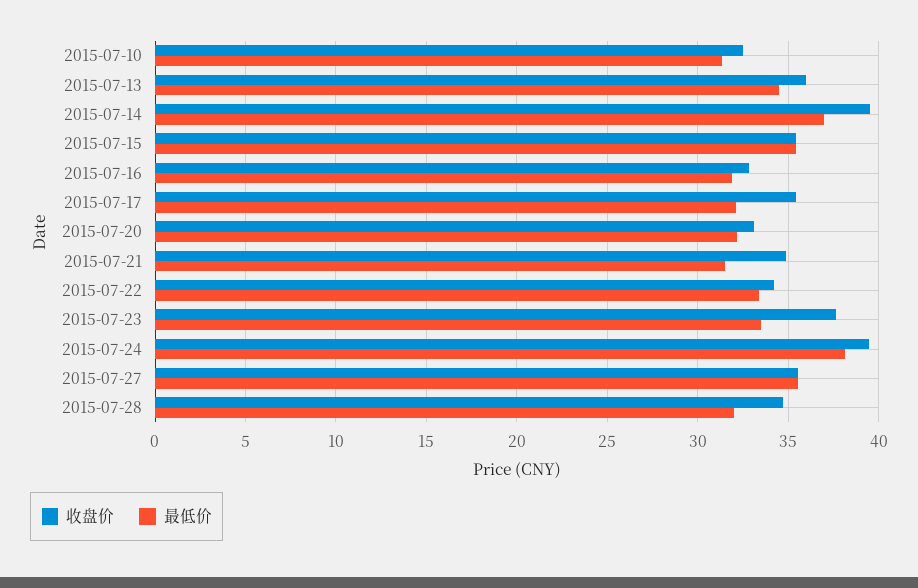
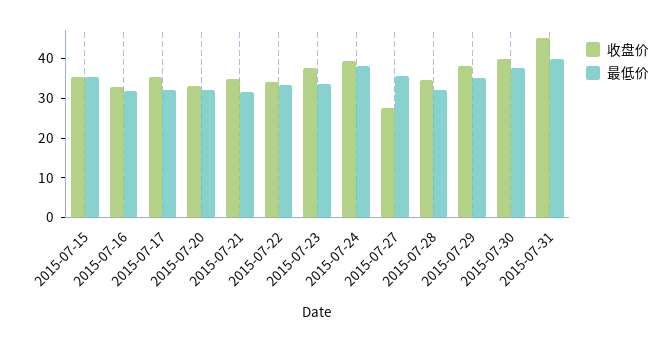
收盘价, 2015-07-10: 32.5 -> none
最低价, 2015-07-10: 31.5 -> none
收盘价, 2015-07-13: 36 -> none
最低价, 2015-07-13: 34.5 -> none
收盘价, 2015-07-14: 39.5 -> none
最低价, 2015-07-14: 37 -> none
收盘价, 2015-07-27: 35.5 -> 27.5
收盘价, 2015-07-29: none -> 37.5
最低价, 2015-07-29: none -> 35
收盘价, 2015-07-30: none -> 40
最低价, 2015-07-30: none -> 37.5
收盘价, 2015-07-31: none -> 45
最低价, 2015-07-31: none -> 40

